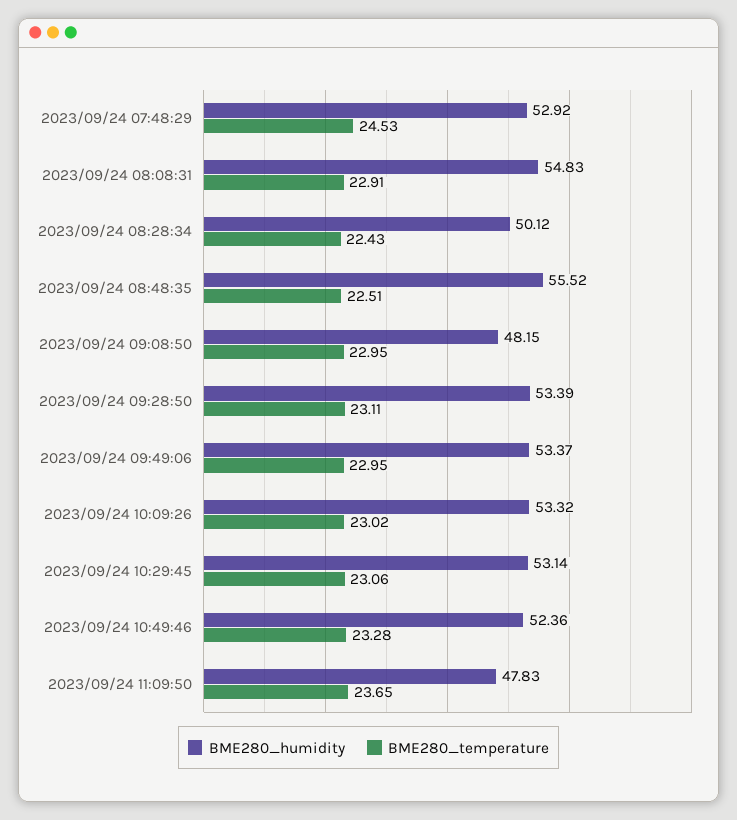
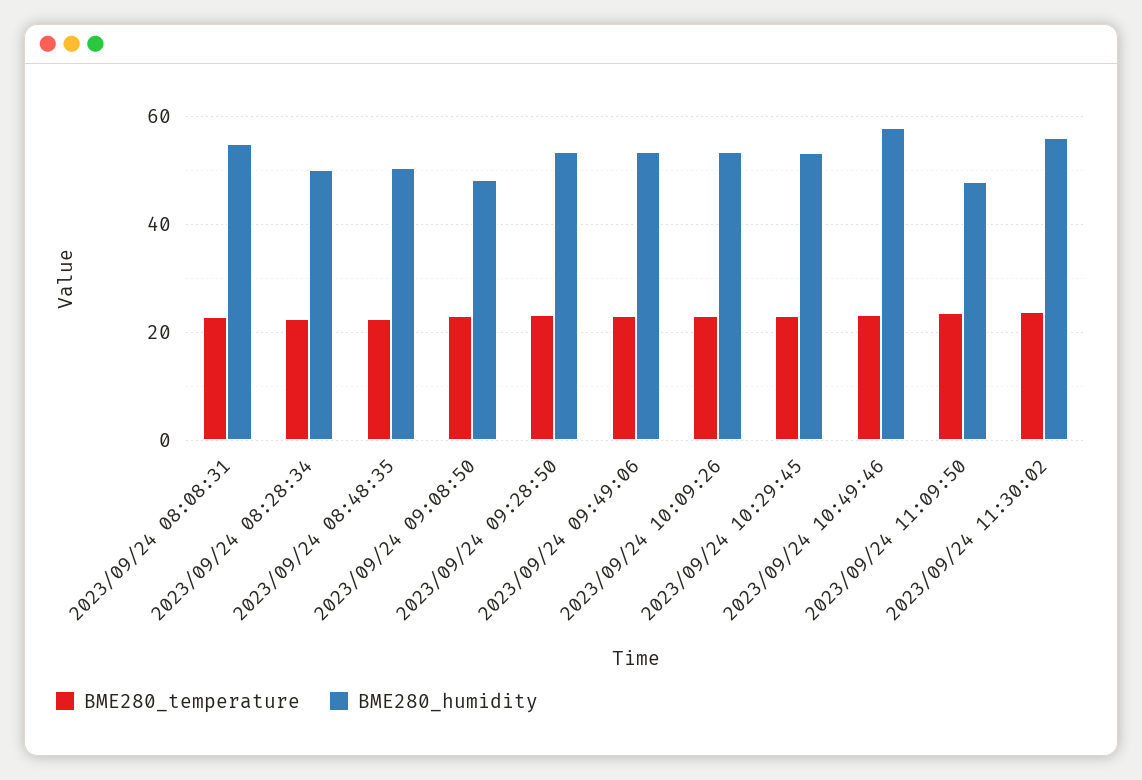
BME280_humidity, 2023/09/24 07:48:29: 52.92 -> none
BME280_temperature, 2023/09/24 07:48:29: 24.53 -> none
BME280_humidity, 2023/09/24 08:48:35: 55.52 -> 50
BME280_humidity, 2023/09/24 10:49:46: 52.36 -> 58
BME280_temperature, 2023/09/24 11:30:02: none -> 24
BME280_humidity, 2023/09/24 11:30:02: none -> 56

